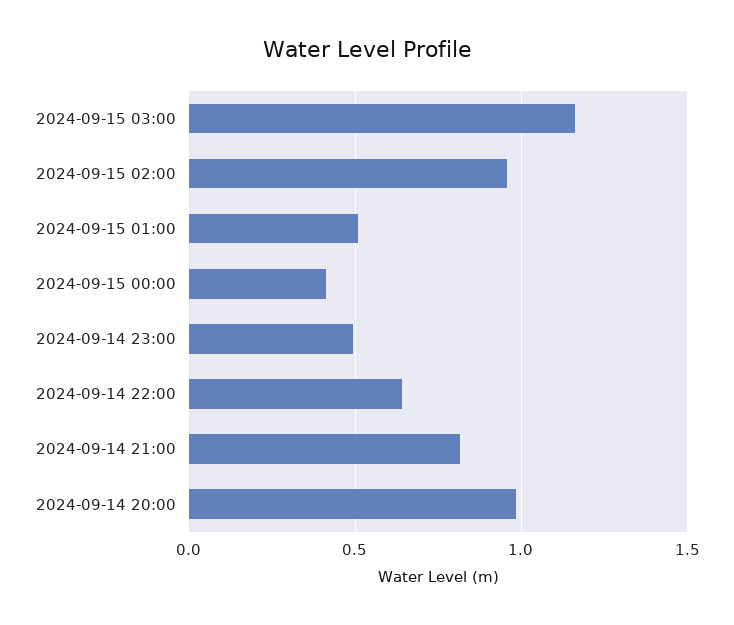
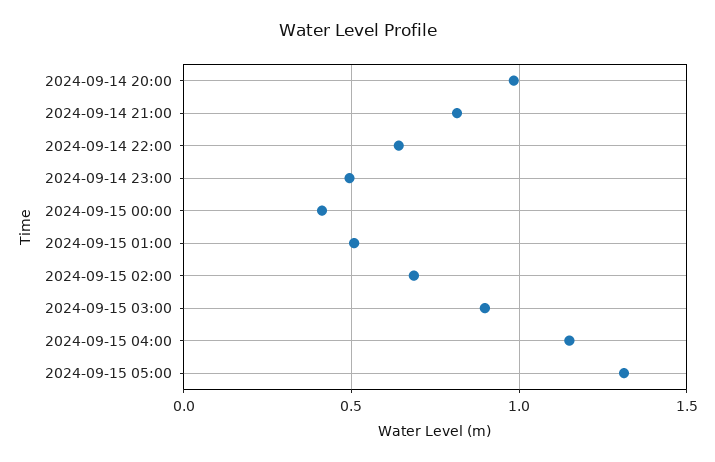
2024-09-15 03:00: 1.15 -> 0.9
2024-09-15 02:00: 0.95 -> 0.7
2024-09-15 04:00: none -> 1.15
2024-09-15 05:00: none -> 1.3

